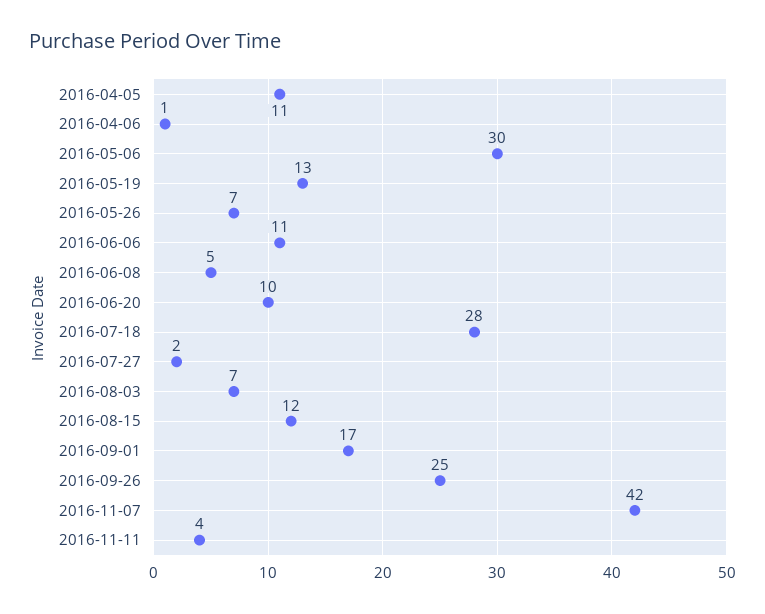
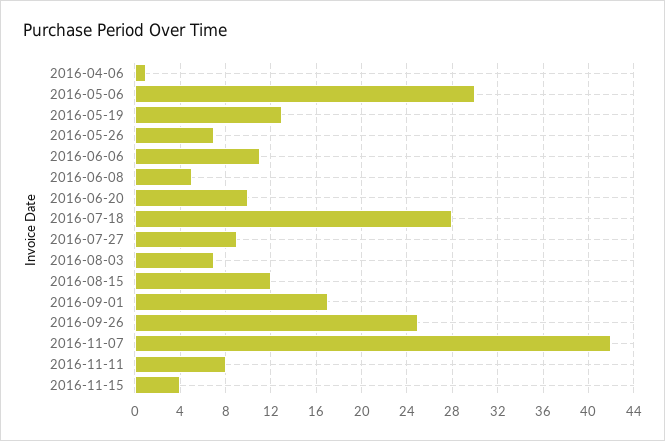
2016-04-05: 11 -> none
2016-07-27: 2 -> 9
2016-11-11: 4 -> 8
2016-11-15: none -> 4

